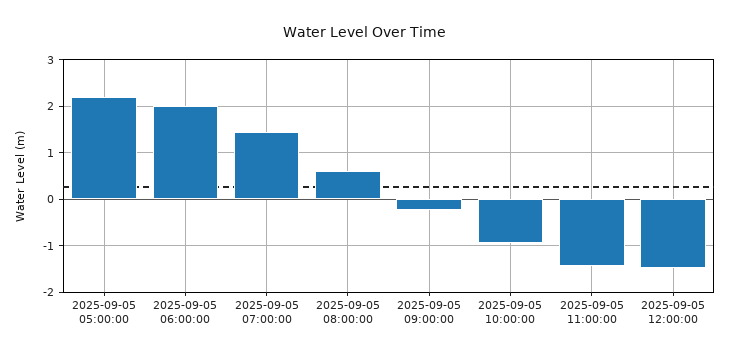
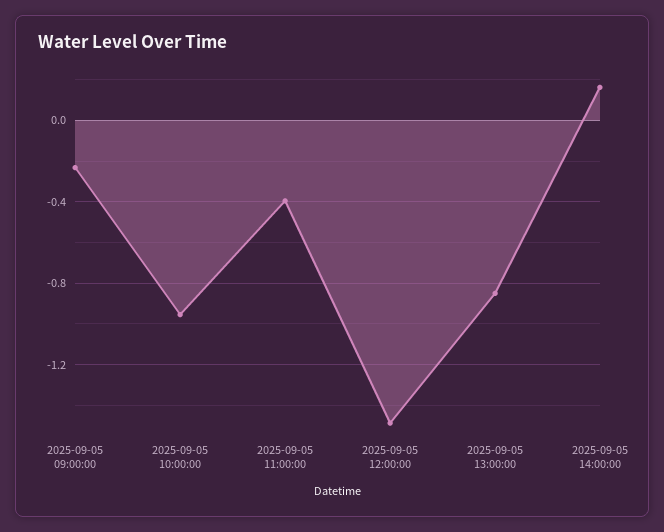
2025-09-05 05:00:00: 2.2 -> none
2025-09-05 06:00:00: 2 -> none
2025-09-05 07:00:00: 1.4 -> none
2025-09-05 08:00:00: 0.6 -> none
2025-09-05 11:00:00: -1.4 -> -0.4
2025-09-05 13:00:00: none -> -0.85
2025-09-05 14:00:00: none -> 0.15

